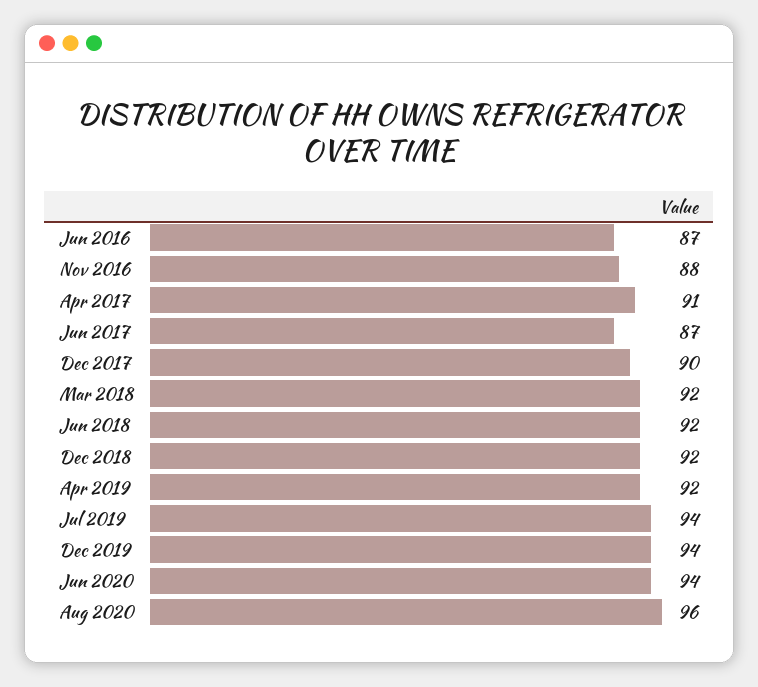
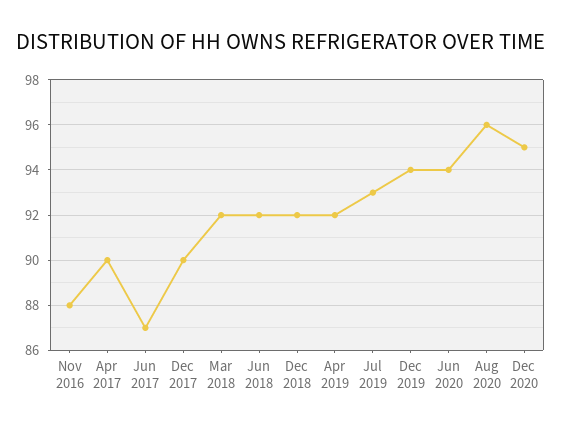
Jun 2016: 87 -> none
Apr 2017: 91 -> 90
Jul 2019: 94 -> 93
Dec 2020: none -> 95

